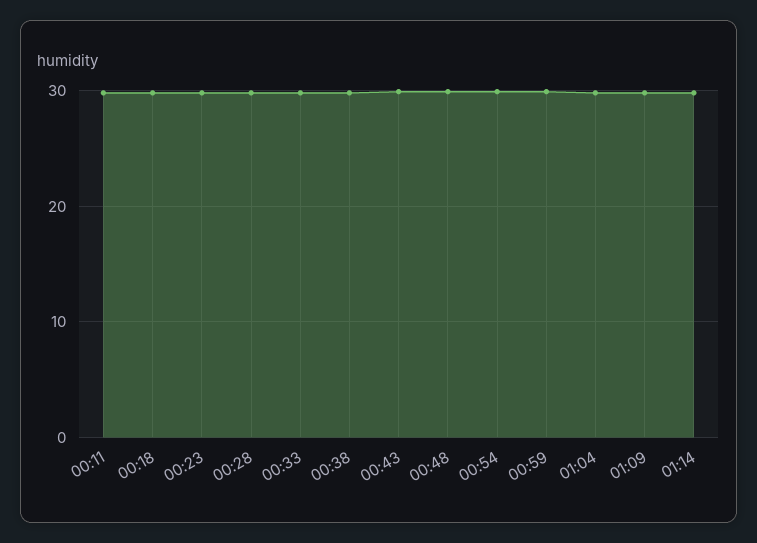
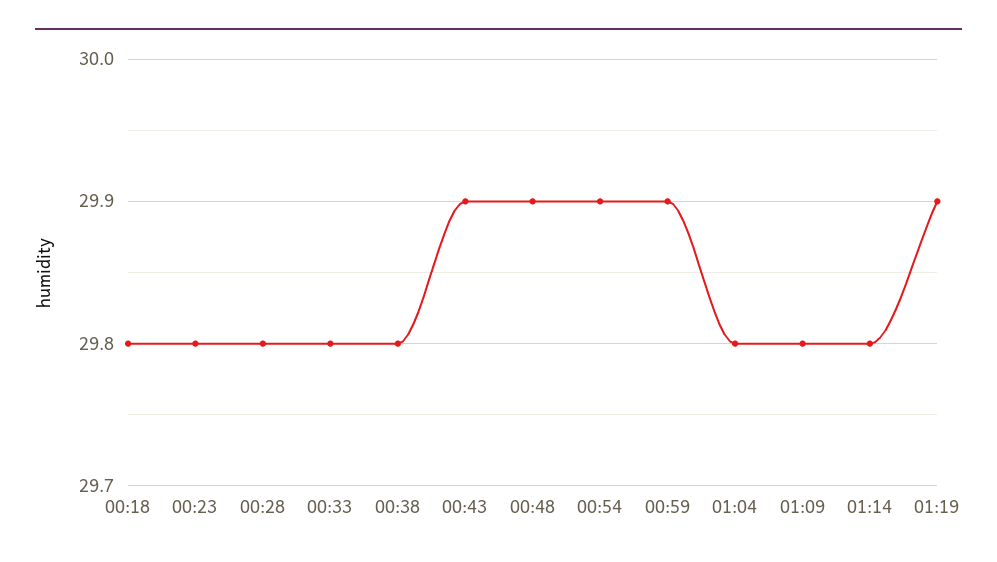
00:11: 30 -> none
01:19: none -> 29.9

